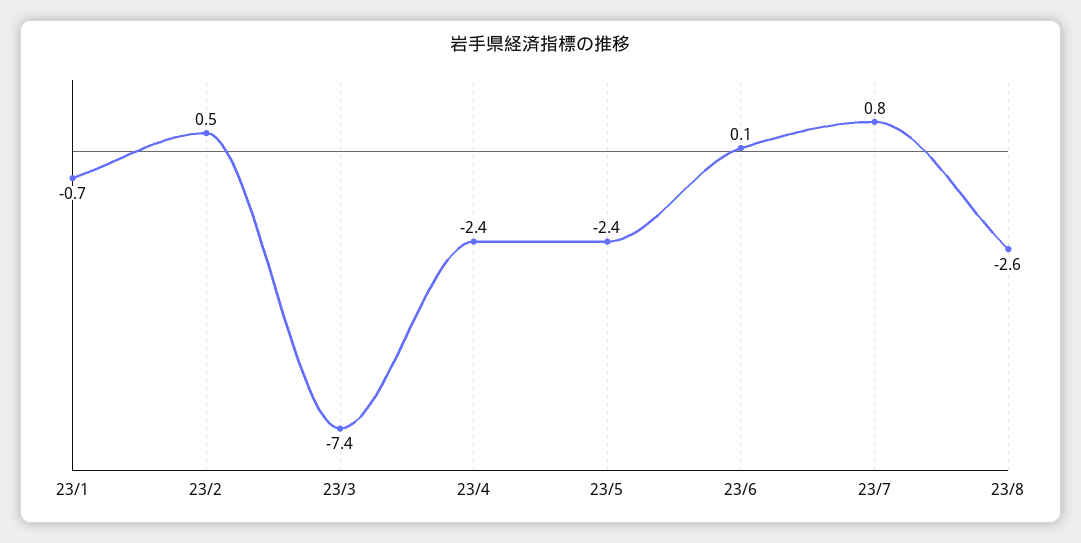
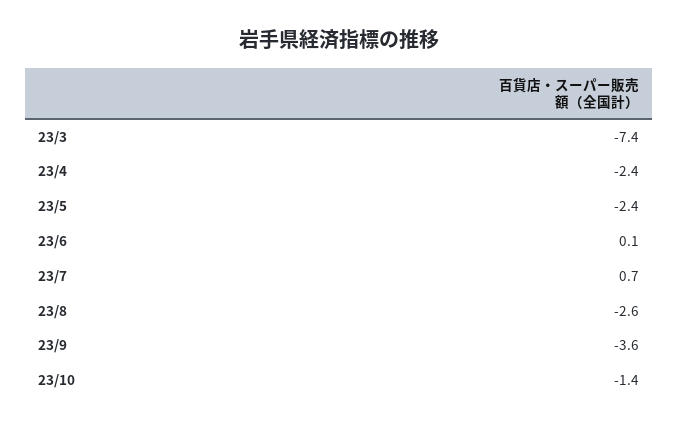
23/1: -0.7 -> none
23/2: 0.5 -> none
23/7: 0.8 -> 0.7
23/9: none -> -3.6
23/10: none -> -1.4

